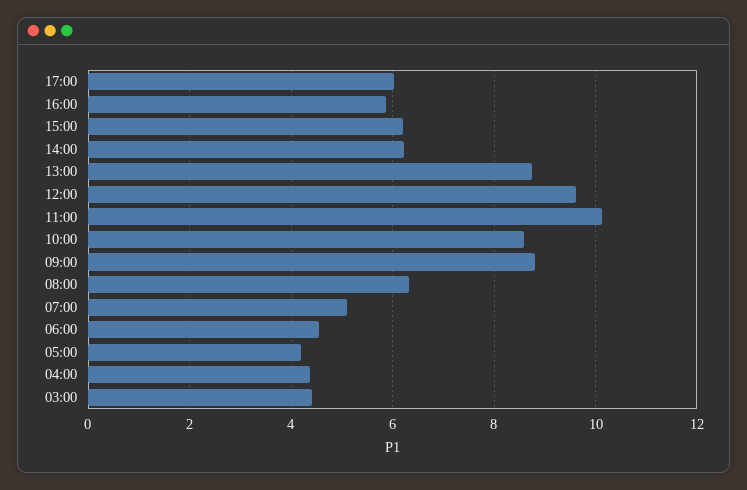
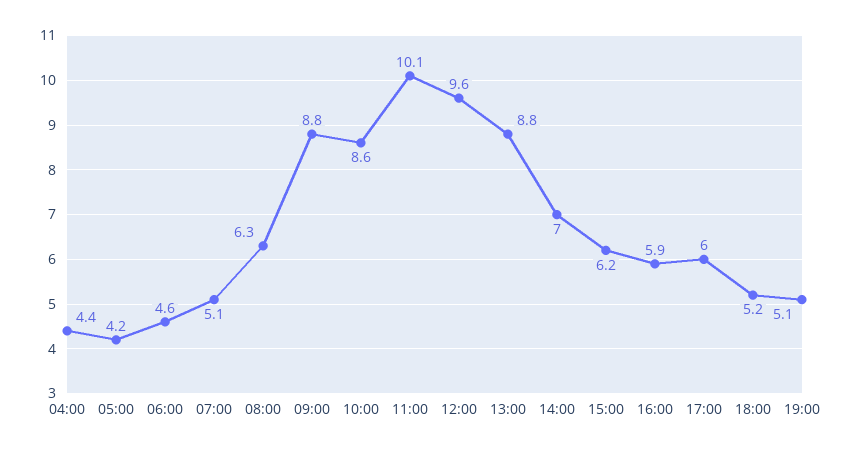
14:00: 6.2 -> 7
03:00: 4.4 -> none
18:00: none -> 5.2
19:00: none -> 5.1

